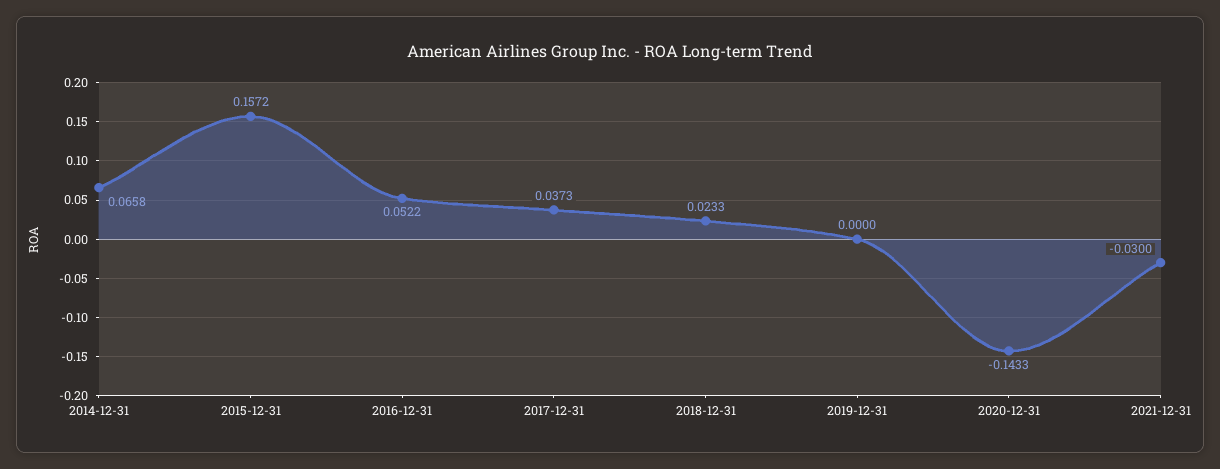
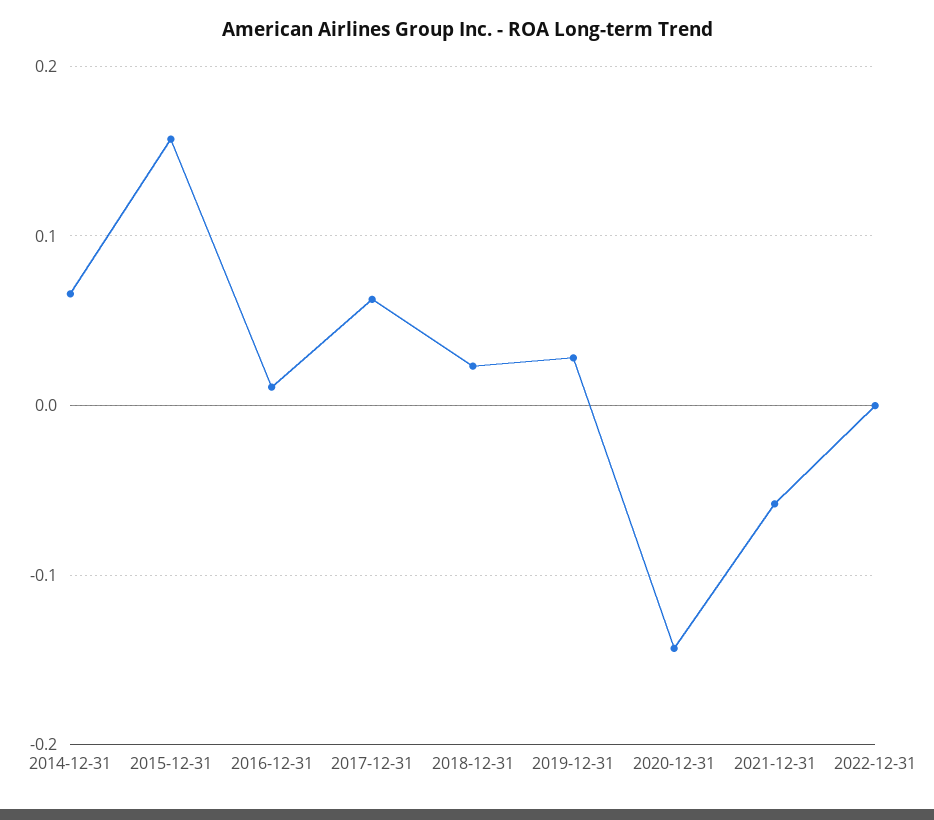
2016-12-31: 0.0522 -> 0.01
2017-12-31: 0.0373 -> 0.06
2019-12-31: 0 -> 0.03
2021-12-31: -0.03 -> -0.06
2022-12-31: none -> 0

